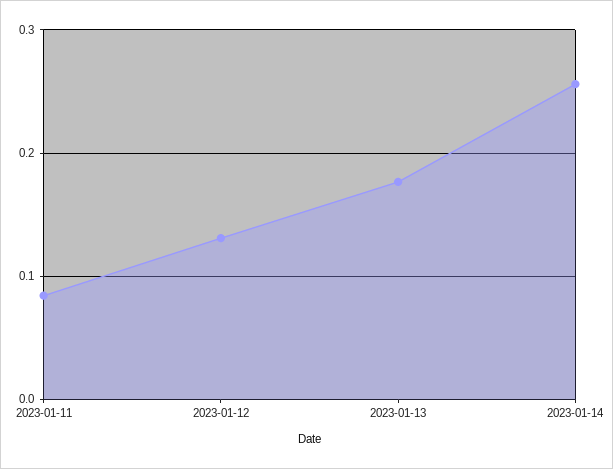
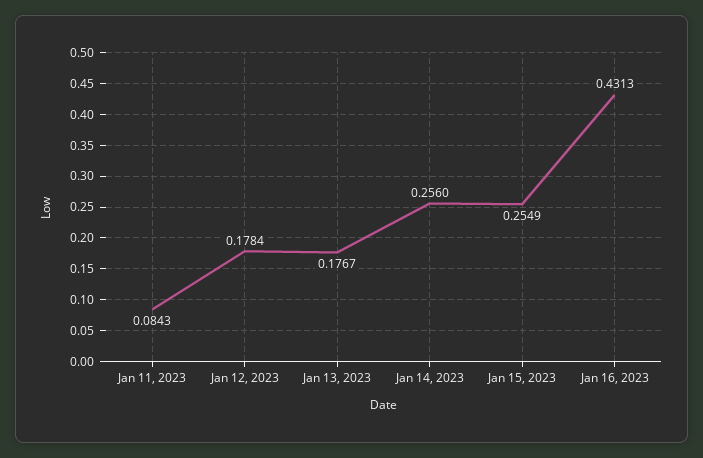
2023-01-12: 0.13 -> 0.1784
Jan 15, 2023: none -> 0.2549
Jan 16, 2023: none -> 0.4313

